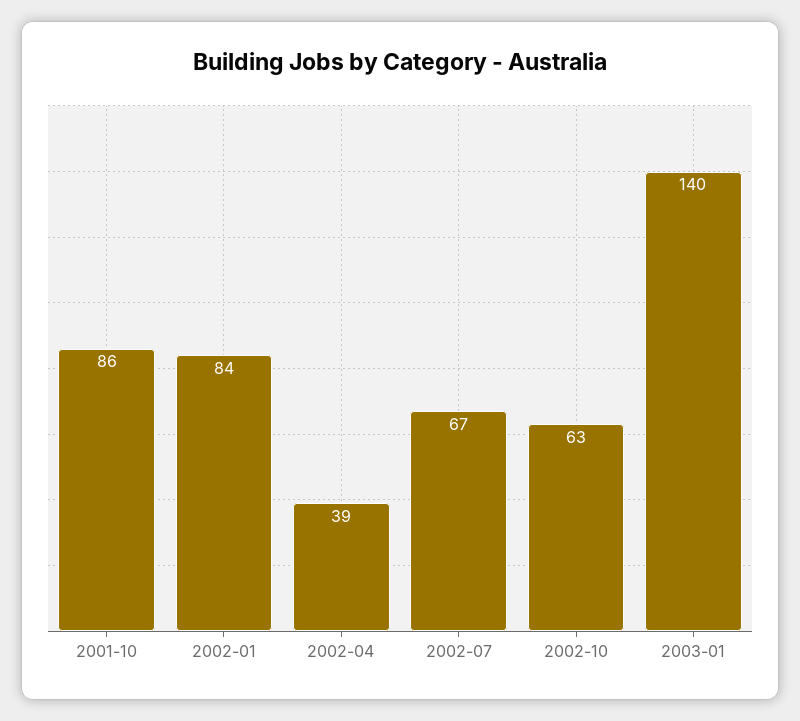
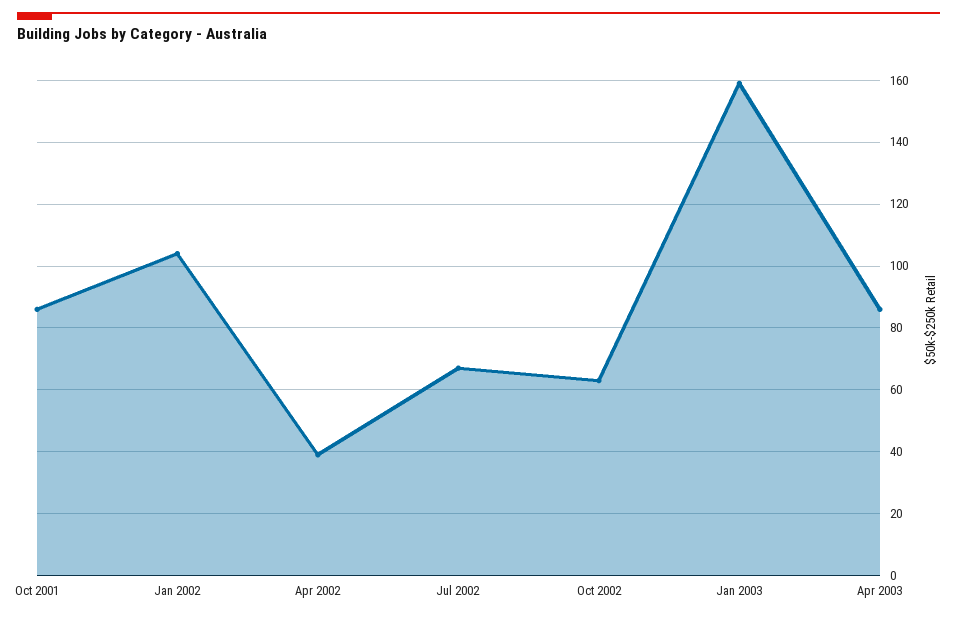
2002-01: 84 -> 105
2003-01: 140 -> 160
Apr 2003: none -> 85

